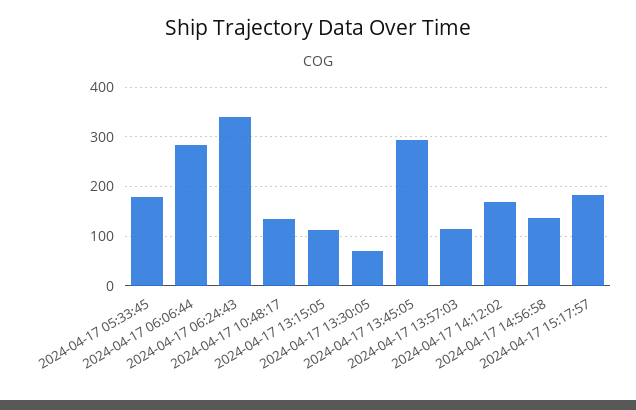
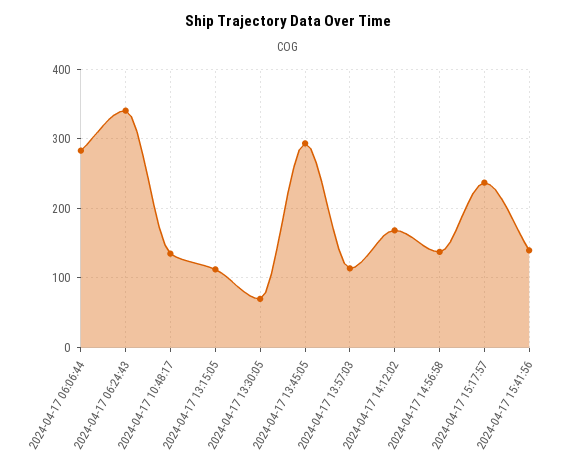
2024-04-17 05:33:45: 180 -> none
2024-04-17 15:17:57: 180 -> 240
2024-04-17 15:41:56: none -> 140

